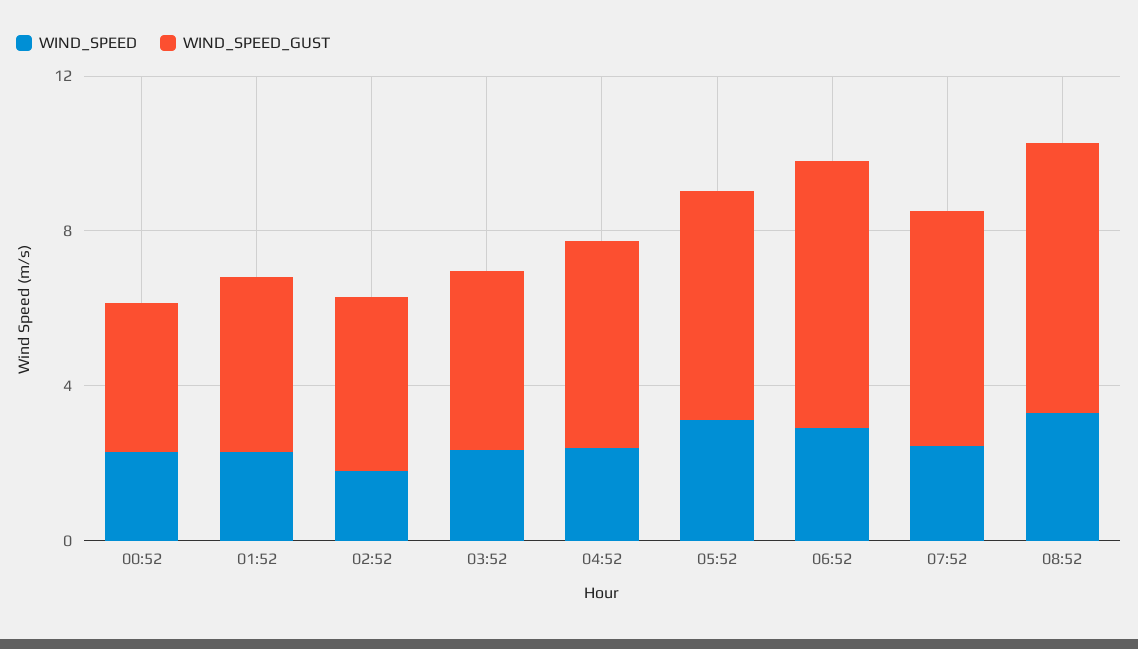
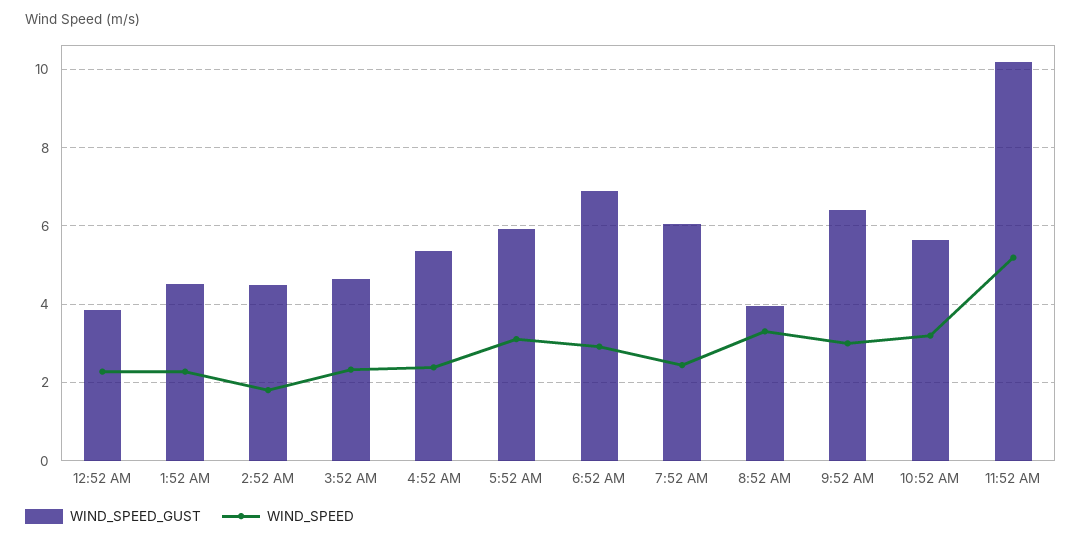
WIND_SPEED_GUST, 08:52: 7 -> 4
WIND_SPEED_GUST, 9:52 AM: none -> 6.4
WIND_SPEED, 9:52 AM: none -> 3
WIND_SPEED_GUST, 10:52 AM: none -> 5.6
WIND_SPEED, 10:52 AM: none -> 3.2
WIND_SPEED_GUST, 11:52 AM: none -> 10.2
WIND_SPEED, 11:52 AM: none -> 5.2

